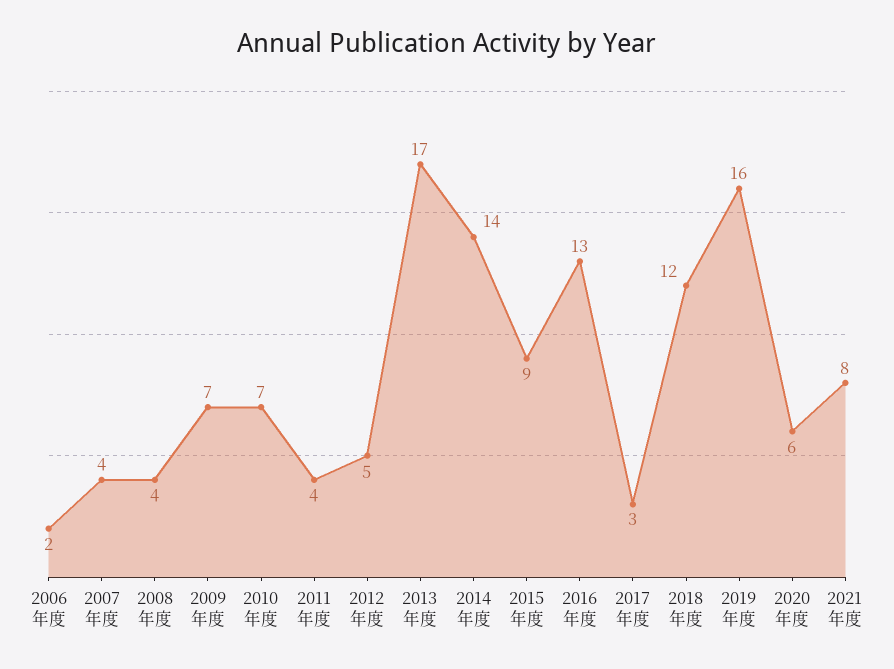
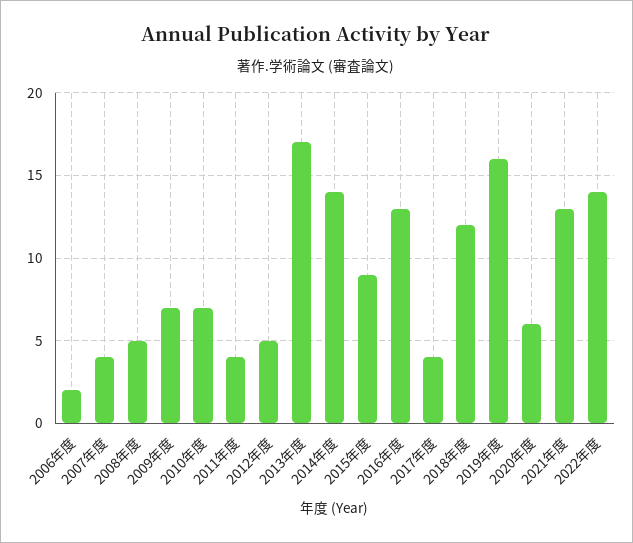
2008年度: 4 -> 5
2017年度: 3 -> 4
2021年度: 8 -> 13
2022年度: none -> 14

